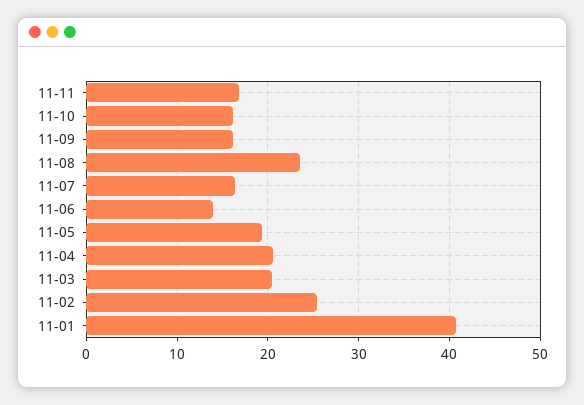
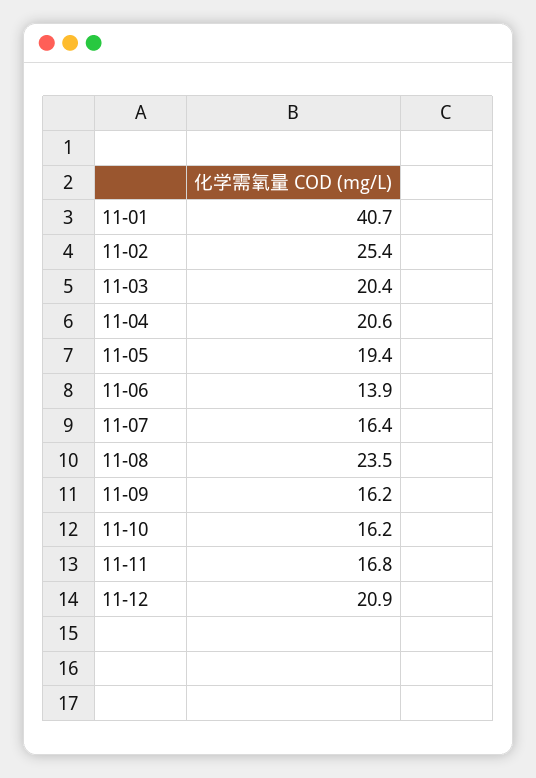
11-12: none -> 20.9

